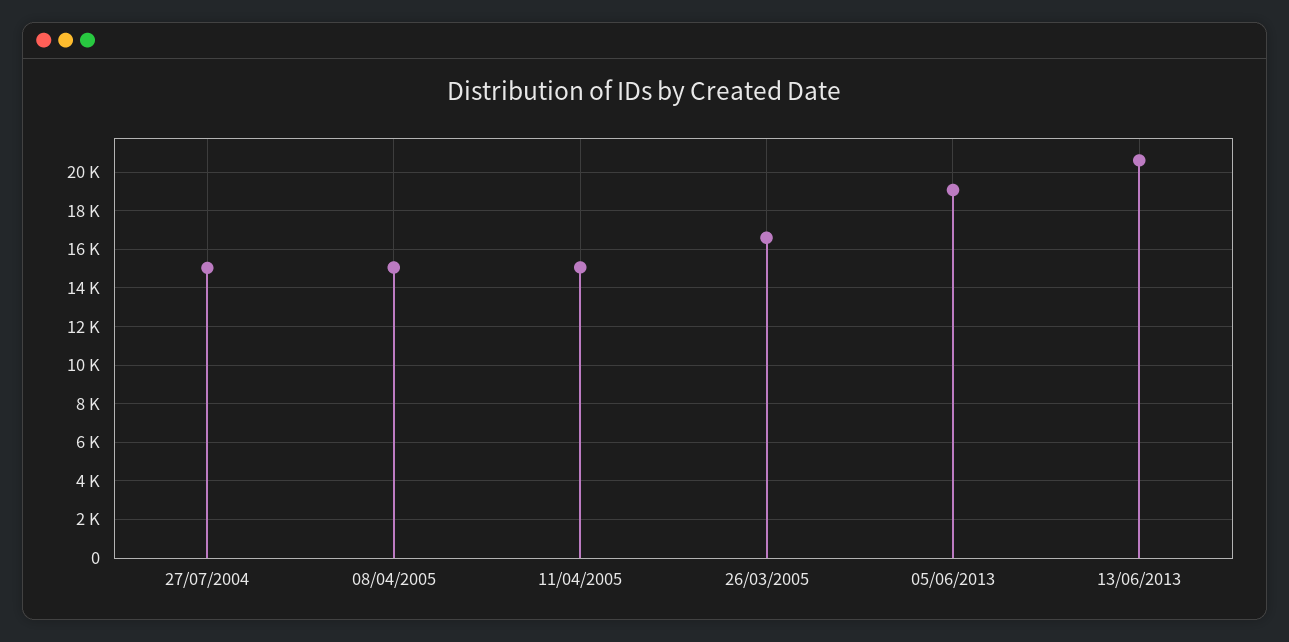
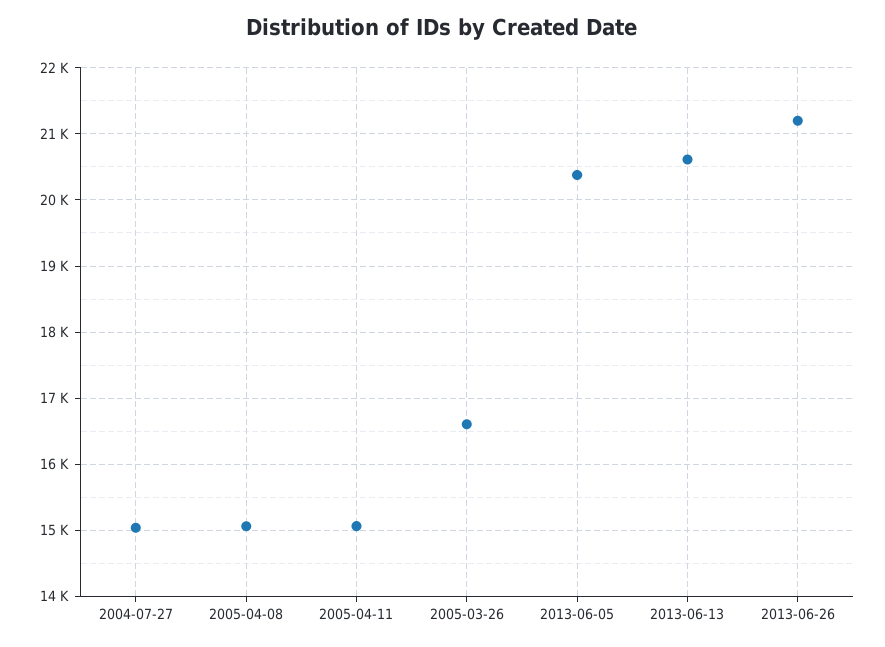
05/06/2013: 19000 -> 20400
2013-06-26: none -> 21200

